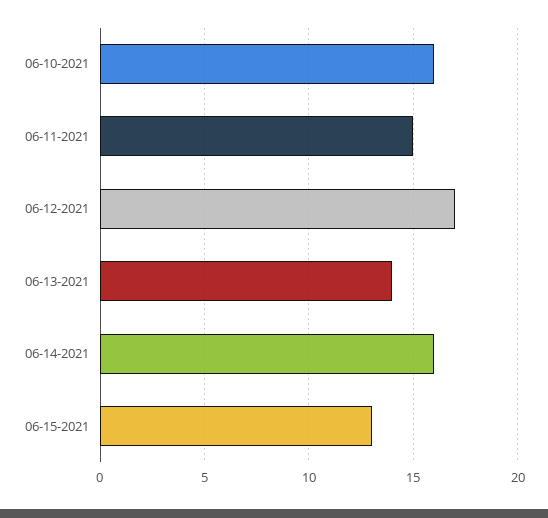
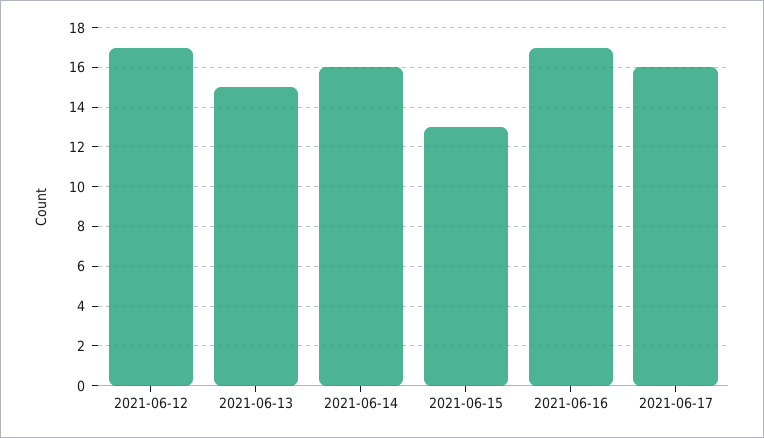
06-10-2021: 16 -> none
06-11-2021: 15 -> none
06-13-2021: 14 -> 15
2021-06-16: none -> 17
2021-06-17: none -> 16

